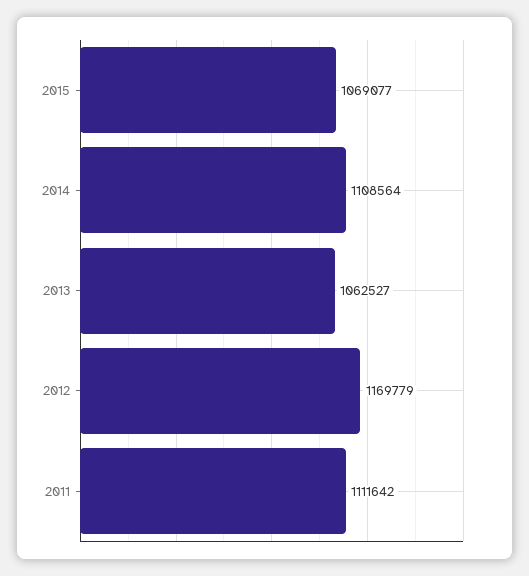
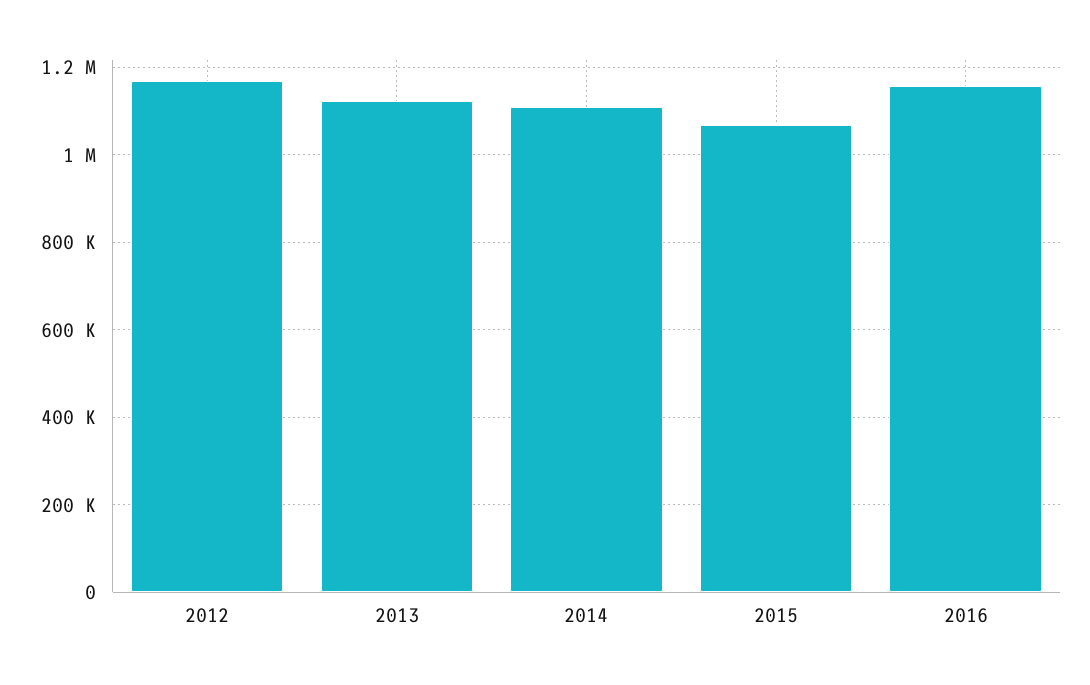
2013: 1062527 -> 1120000
2011: 1111642 -> none
2016: none -> 1160000

